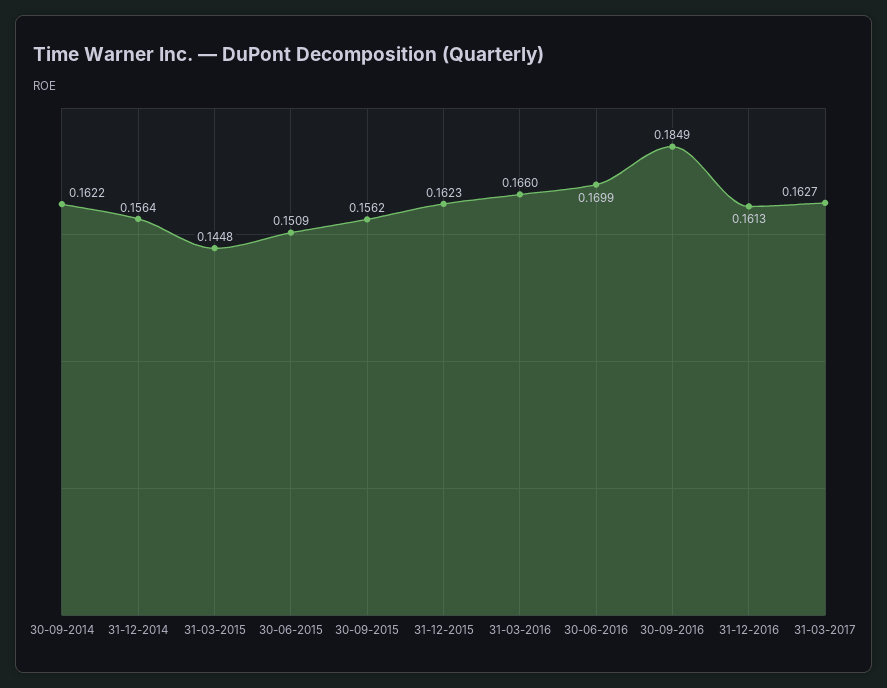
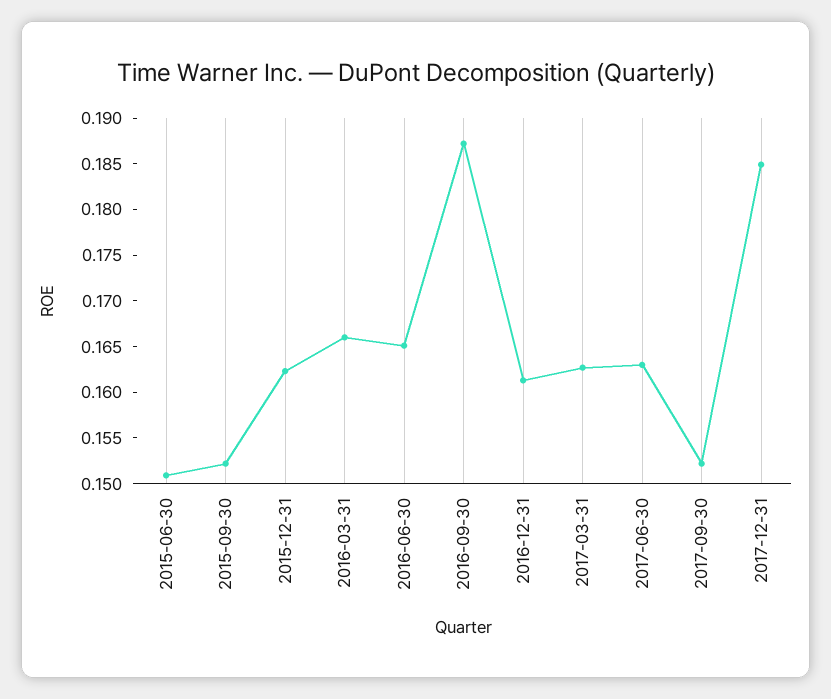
30-09-2014: 0.1622 -> none
31-12-2014: 0.1564 -> none
31-03-2015: 0.1448 -> none
30-09-2015: 0.1562 -> 0.152
30-06-2016: 0.1699 -> 0.165
30-09-2016: 0.1849 -> 0.187
2017-06-30: none -> 0.163
2017-09-30: none -> 0.152
2017-12-31: none -> 0.185

